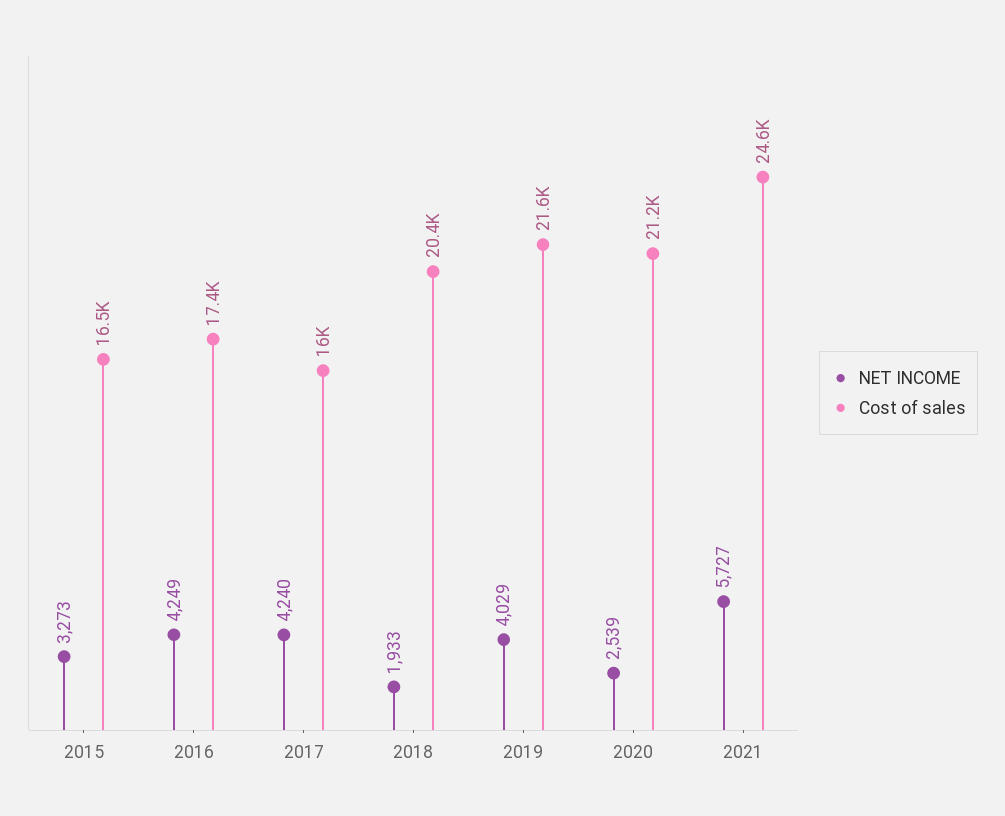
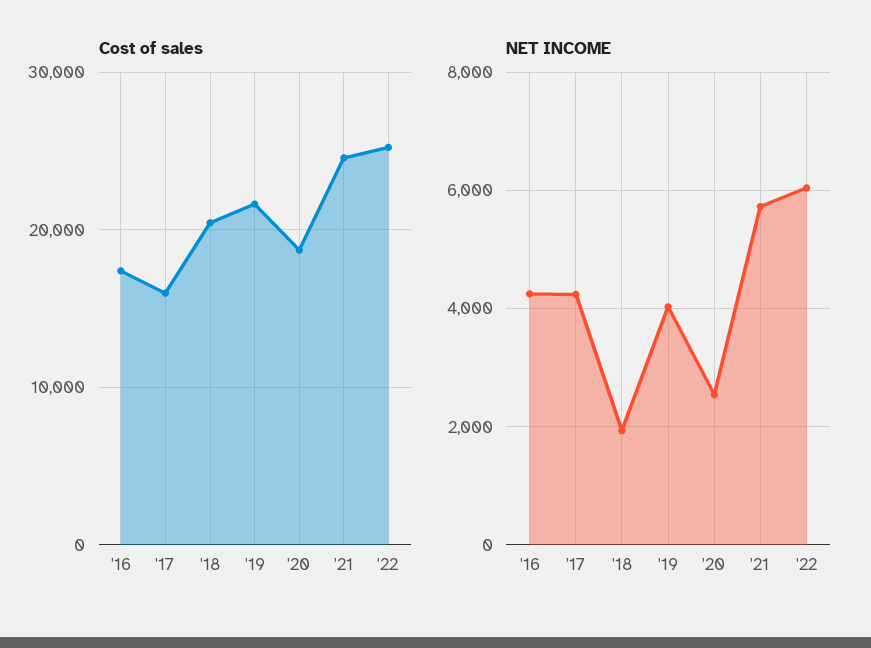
NET INCOME, 2015: 3273 -> none
Cost of sales, 2015: 16500 -> none
Cost of sales, 2020: 21200 -> 19000
Cost of sales, '22: none -> 25000
NET INCOME, '22: none -> 6000

